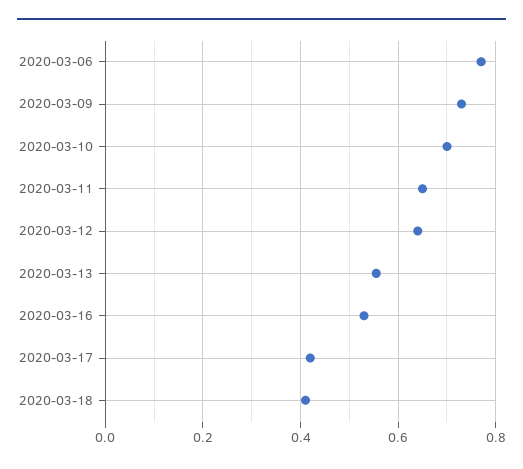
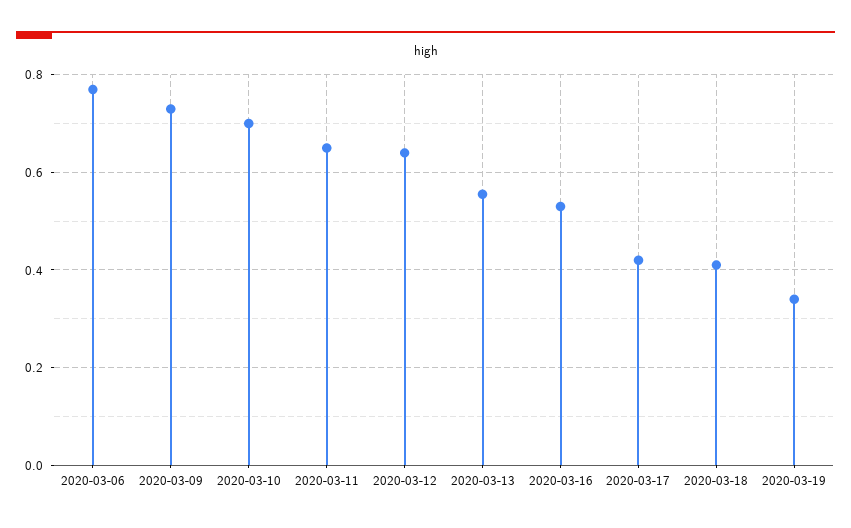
2020-03-19: none -> 0.34

